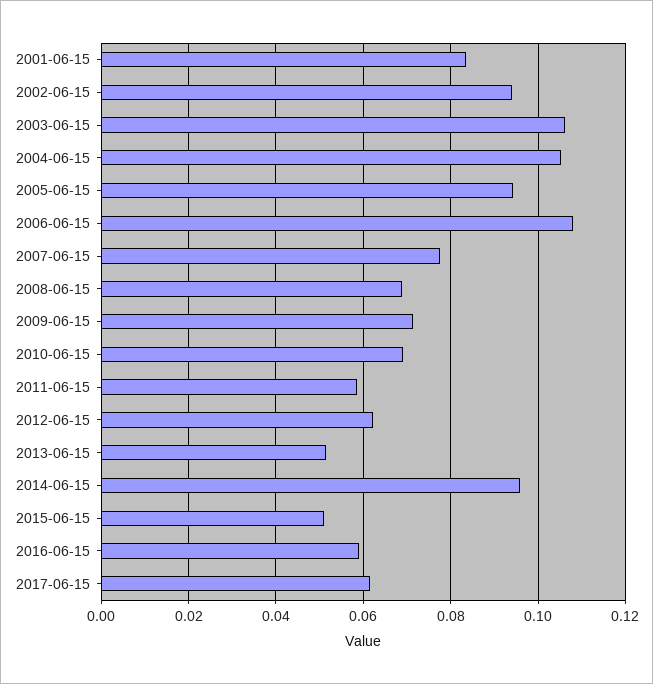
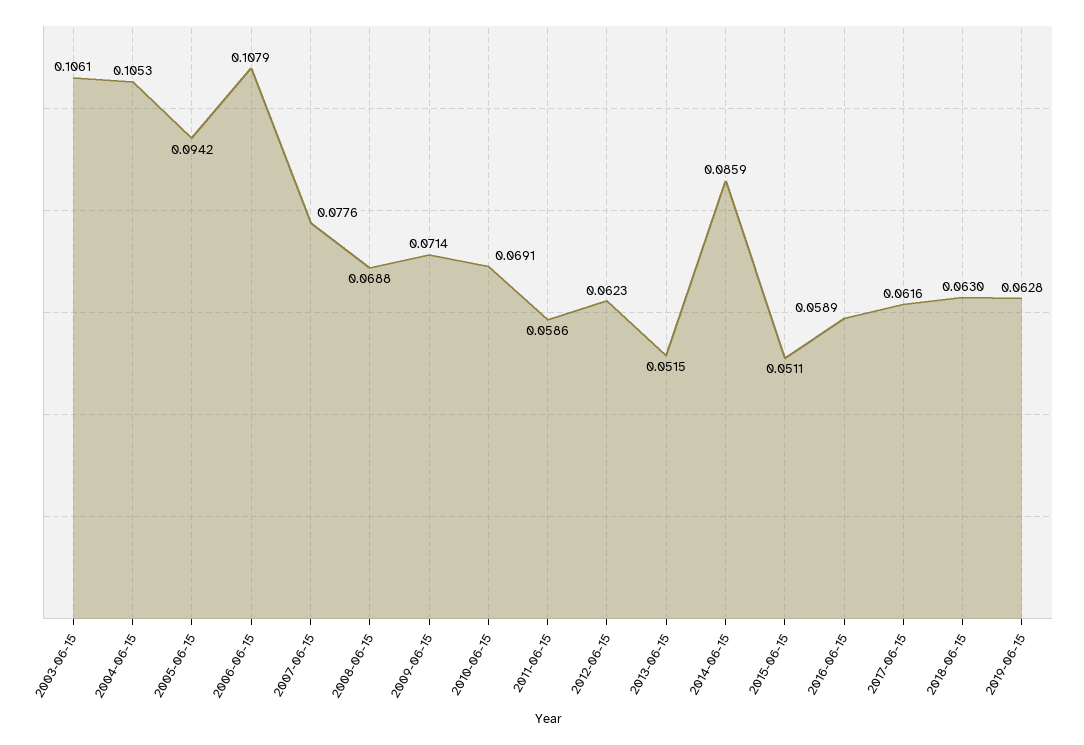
2001-06-15: 0.084 -> none
2002-06-15: 0.094 -> none
2014-06-15: 0.096 -> 0.0859
2018-06-15: none -> 0.063
2019-06-15: none -> 0.0628

